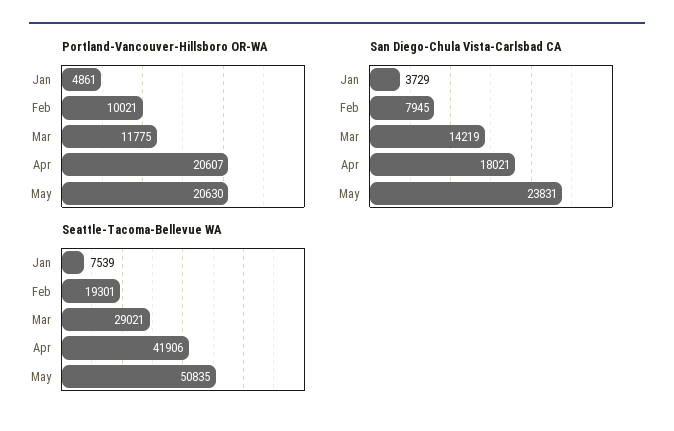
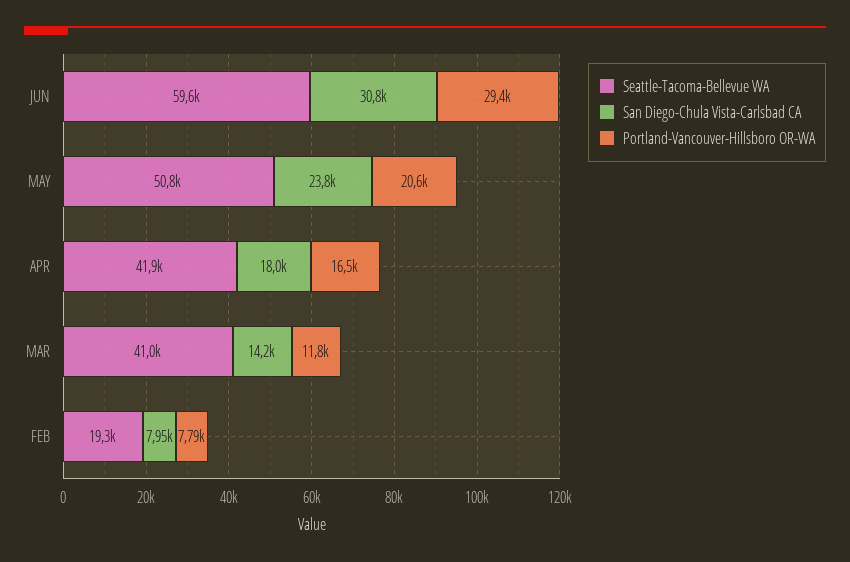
Portland-Vancouver-Hillsboro OR-WA, Jan: 4861 -> none
Portland-Vancouver-Hillsboro OR-WA, Feb: 10021 -> 7790
Portland-Vancouver-Hillsboro OR-WA, Apr: 20607 -> 16500
San Diego-Chula Vista-Carlsbad CA, Jan: 3729 -> none
Seattle-Tacoma-Bellevue WA, Jan: 7539 -> none
Seattle-Tacoma-Bellevue WA, Mar: 29021 -> 41000
Seattle-Tacoma-Bellevue WA, JUN: none -> 59600
San Diego-Chula Vista-Carlsbad CA, JUN: none -> 30800
Portland-Vancouver-Hillsboro OR-WA, JUN: none -> 29400

